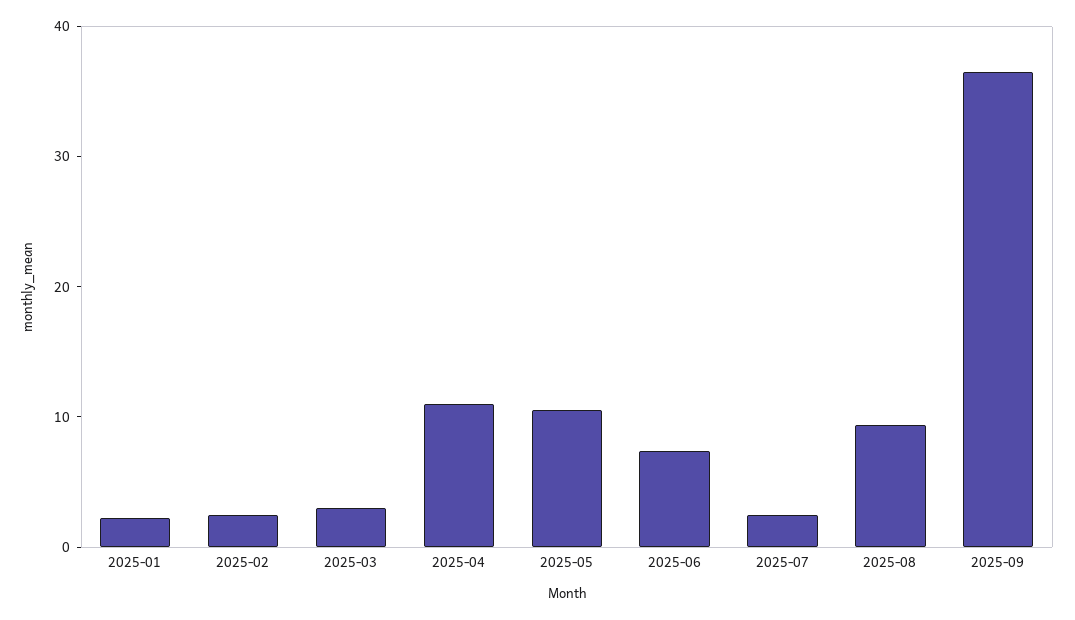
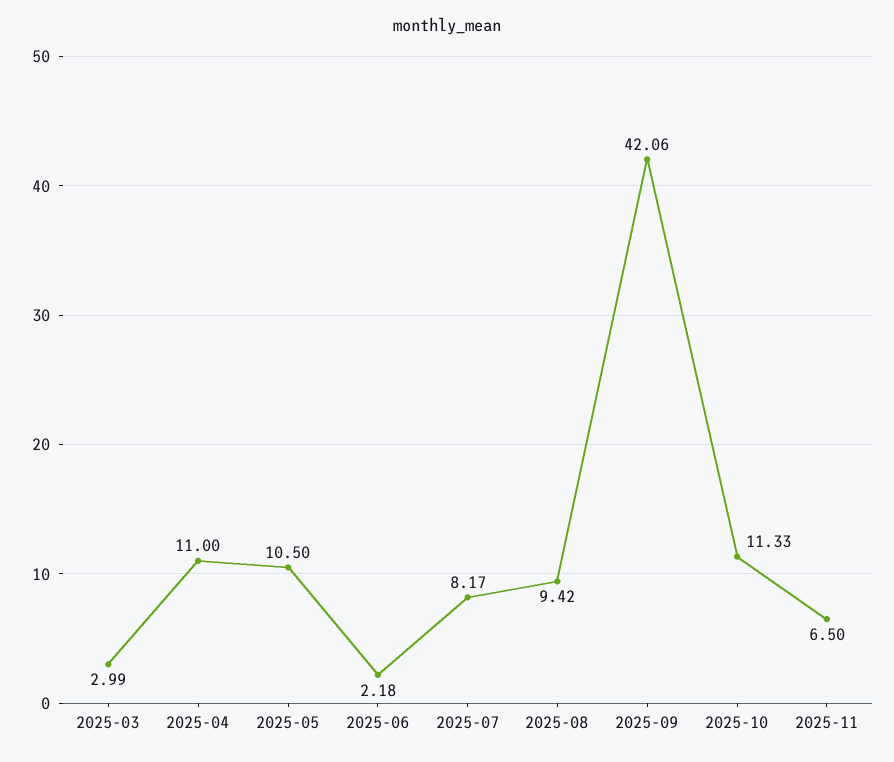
2025-01: 2 -> none
2025-02: 2 -> none
2025-06: 8 -> 2.18
2025-07: 2 -> 8.17
2025-09: 36 -> 42.06
2025-10: none -> 11.33
2025-11: none -> 6.5

